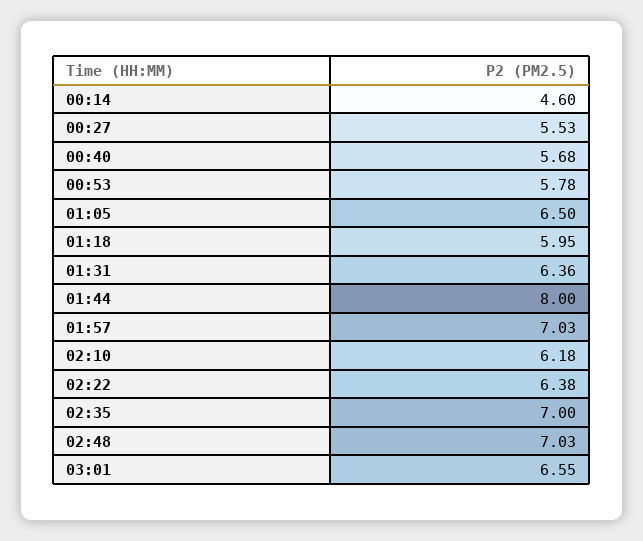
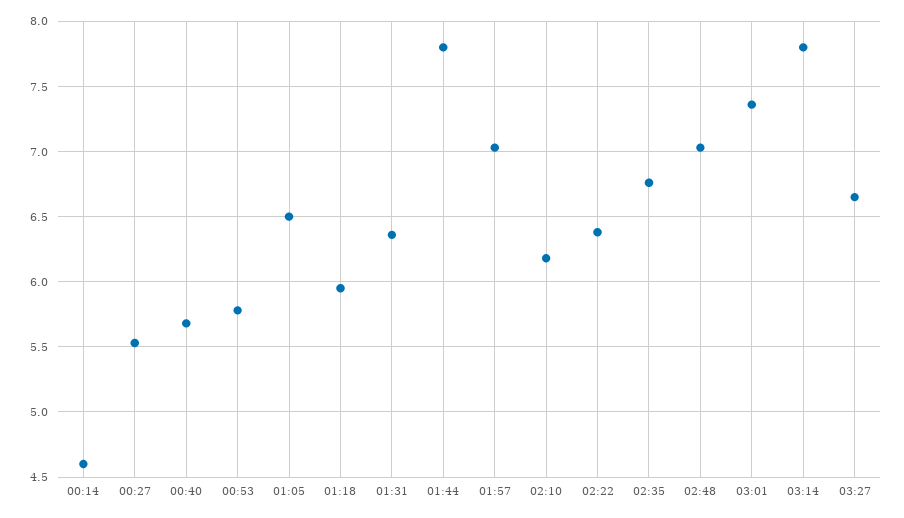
01:44: 8 -> 7.8
02:35: 7 -> 6.75
03:01: 6.55 -> 7.35
03:14: none -> 7.8
03:27: none -> 6.65

